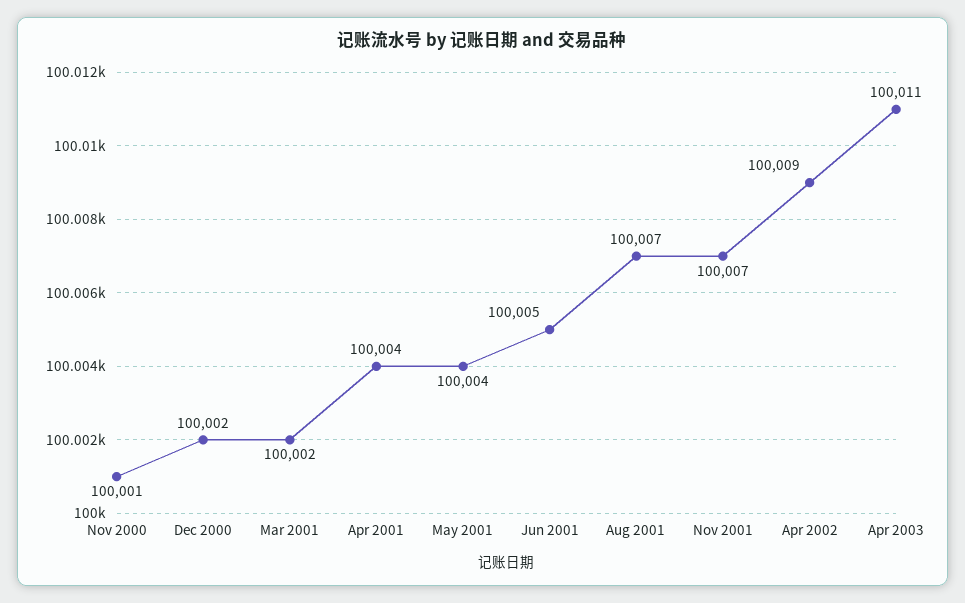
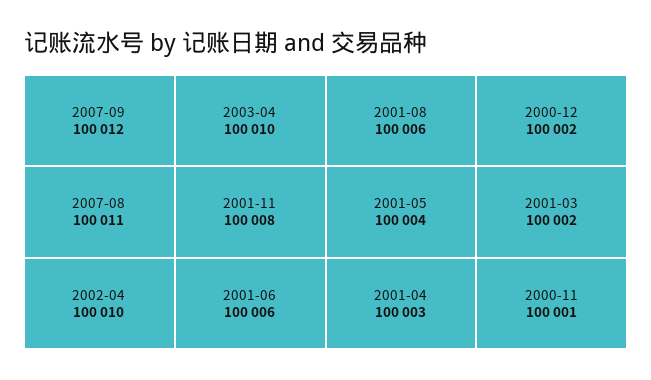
Apr 2001: 100004 -> 100003
Jun 2001: 100005 -> 100006
Aug 2001: 100007 -> 100006
Nov 2001: 100007 -> 100008
Apr 2002: 100009 -> 100010
Apr 2003: 100011 -> 100010
2007-09: none -> 100012
2007-08: none -> 100011

